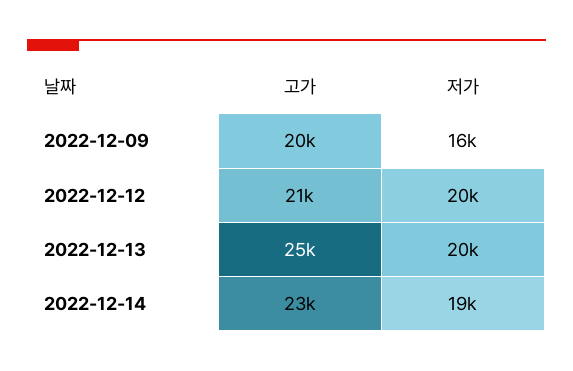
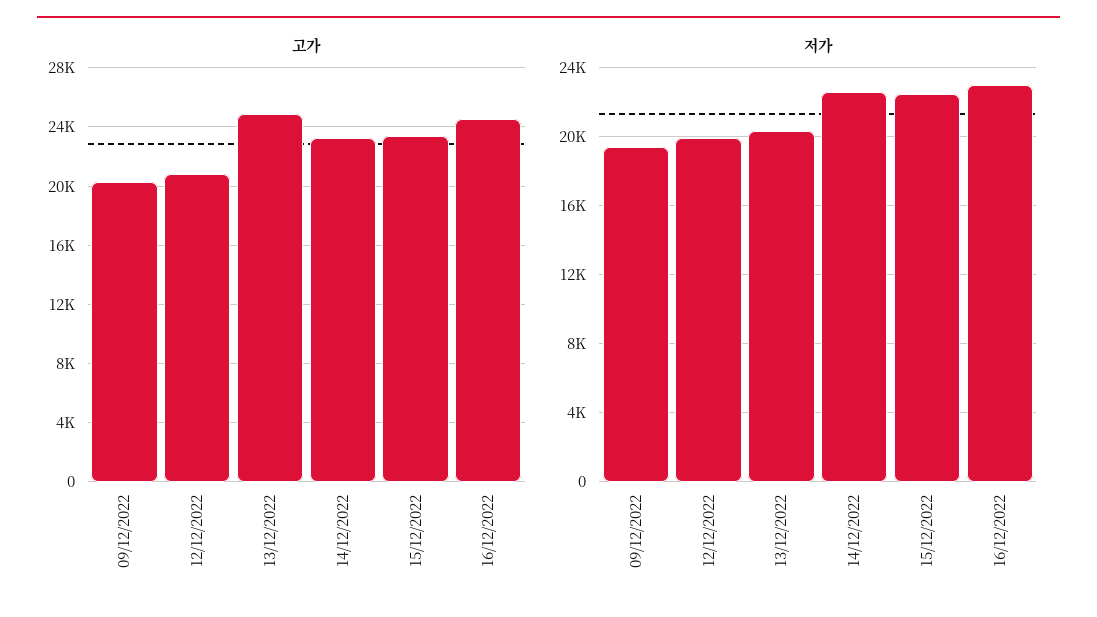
저가, 2022-12-09: 16000 -> 19500
저가, 2022-12-14: 19000 -> 22500
고가, 15/12/2022: none -> 23500
고가, 16/12/2022: none -> 24500
저가, 15/12/2022: none -> 22500
저가, 16/12/2022: none -> 23000

